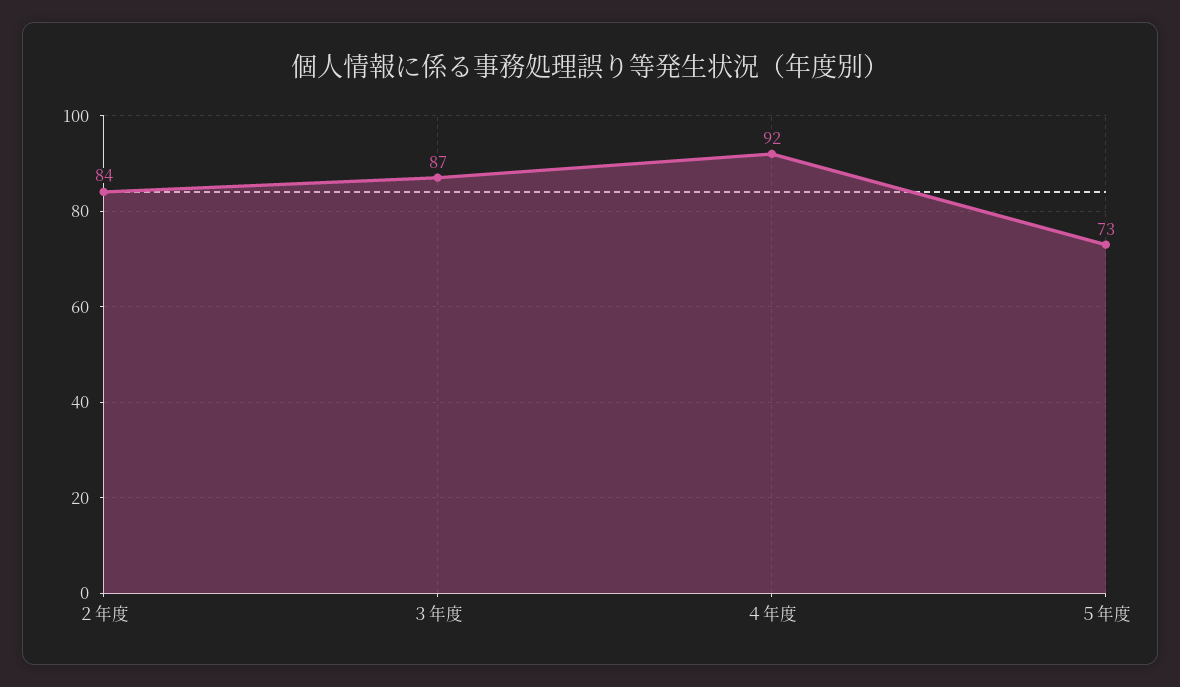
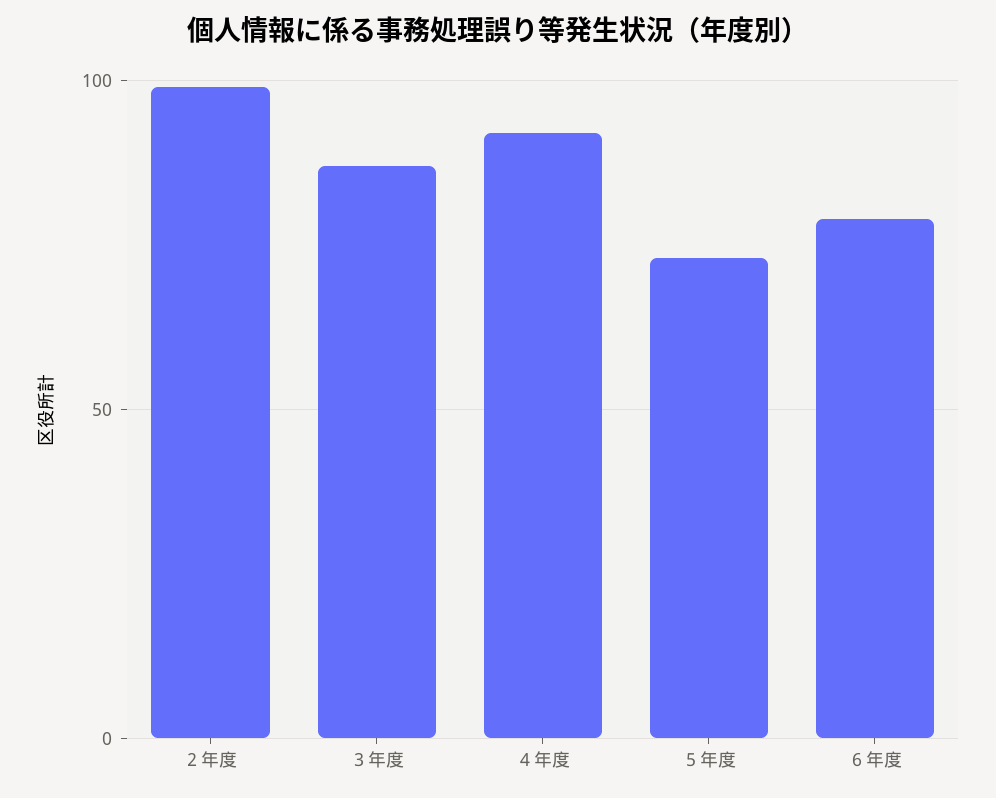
２年度: 84 -> 100
６年度: none -> 80

